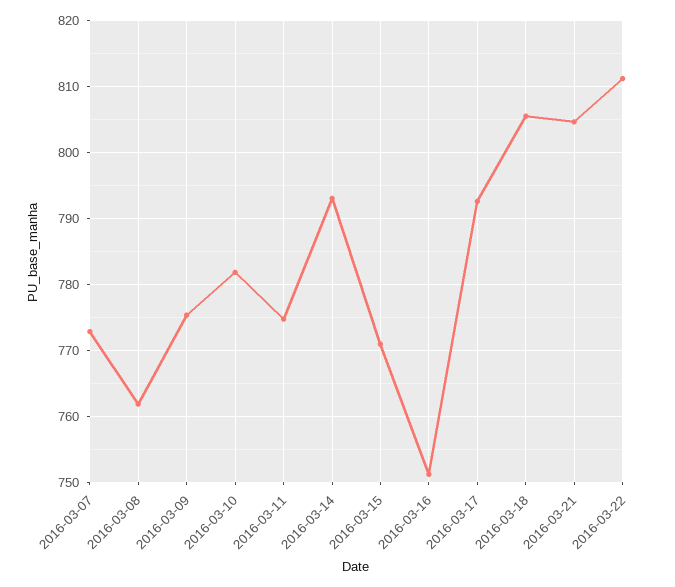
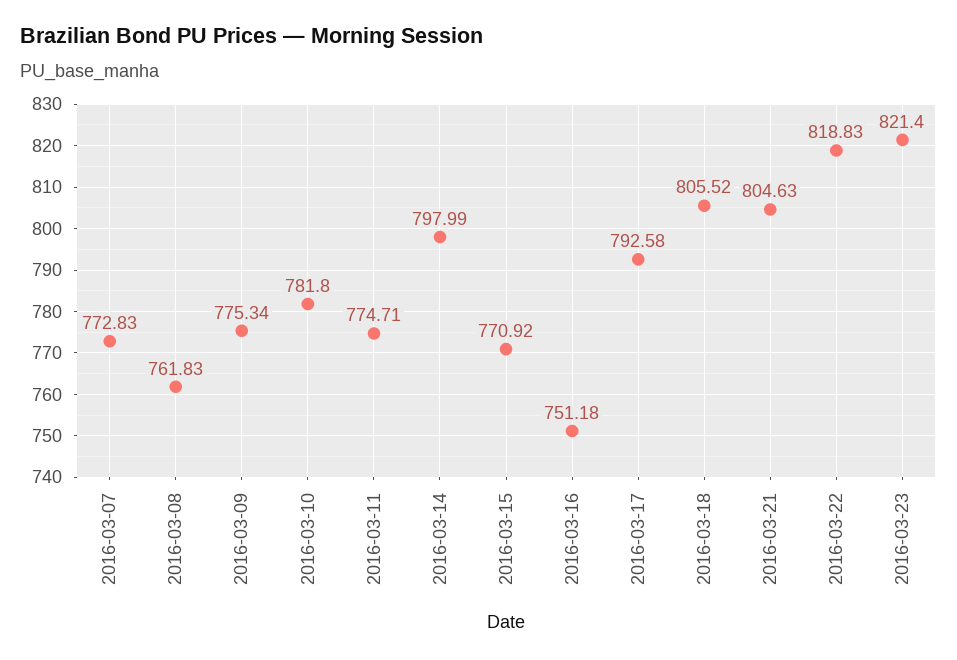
2016-03-14: 793 -> 797.99
2016-03-22: 811 -> 818.83
2016-03-23: none -> 821.4

